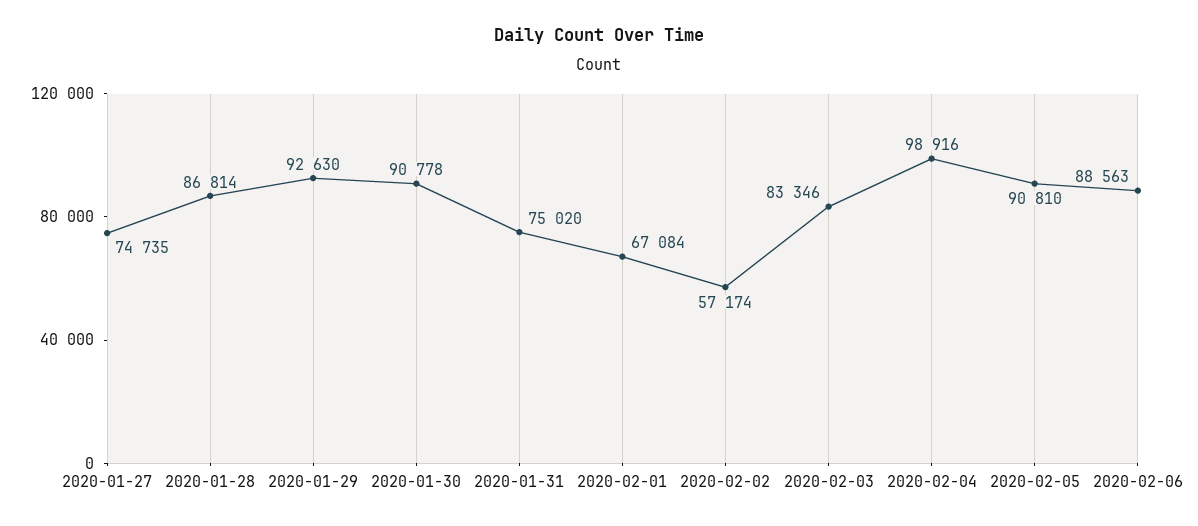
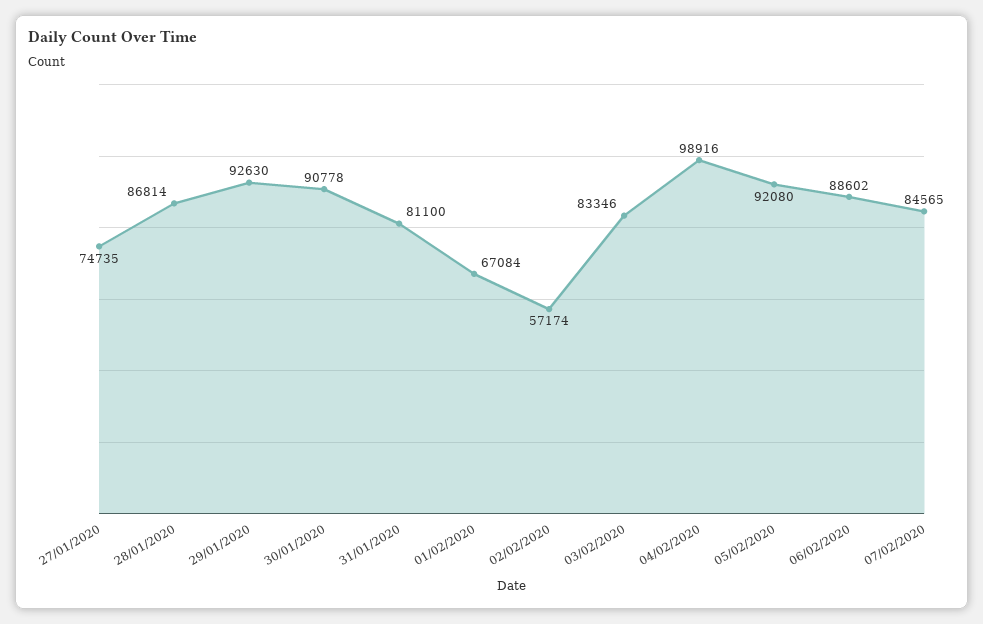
2020-01-31: 75020 -> 81100
2020-02-05: 90810 -> 92080
2020-02-06: 88563 -> 88602
07/02/2020: none -> 84565

